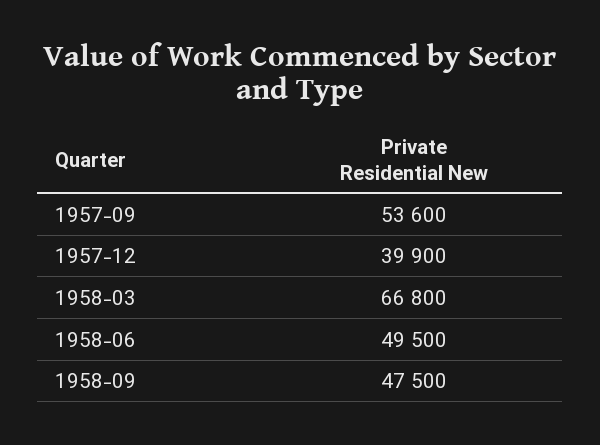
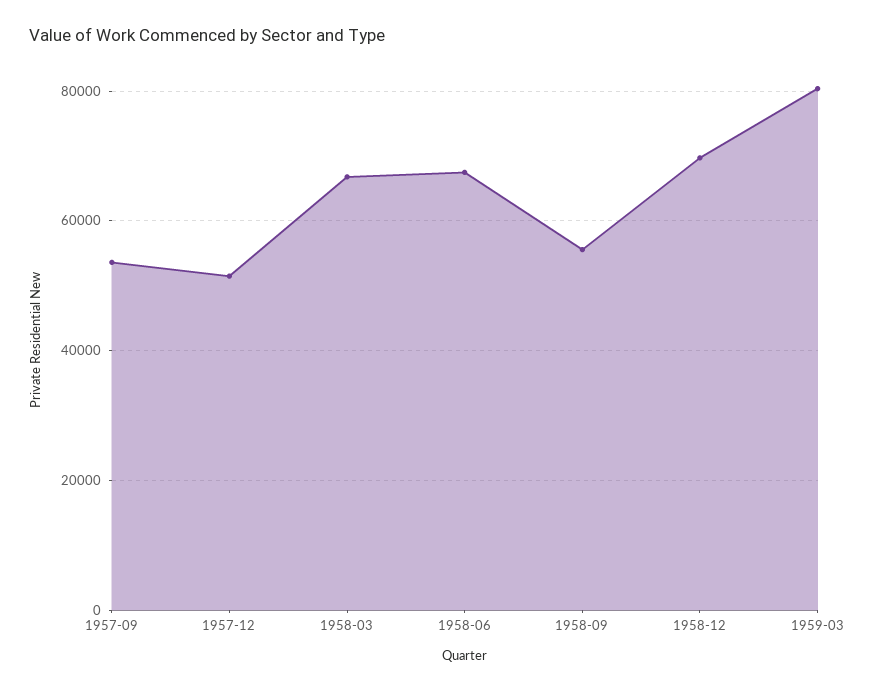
1957-12: 39900 -> 52000
1958-06: 49500 -> 68000
1958-09: 47500 -> 56000
1958-12: none -> 70000
1959-03: none -> 80000

